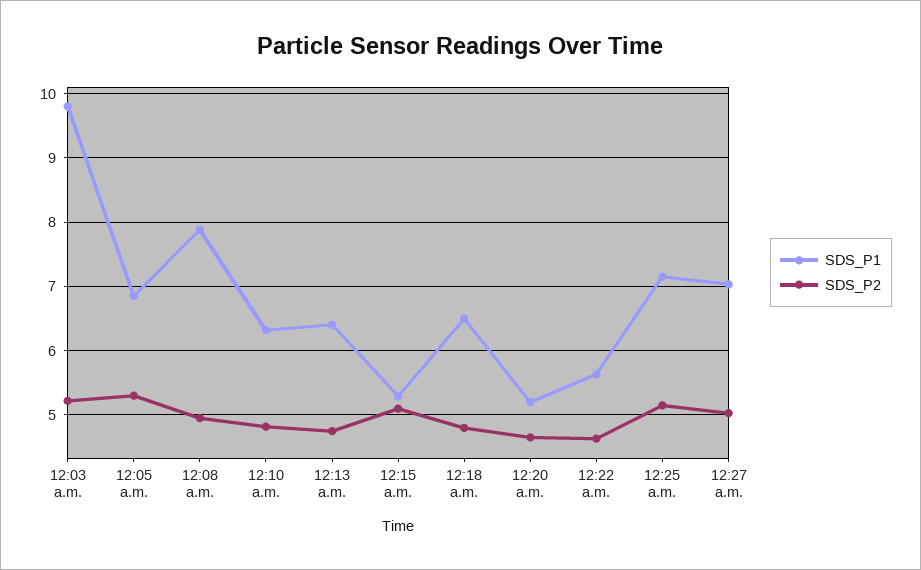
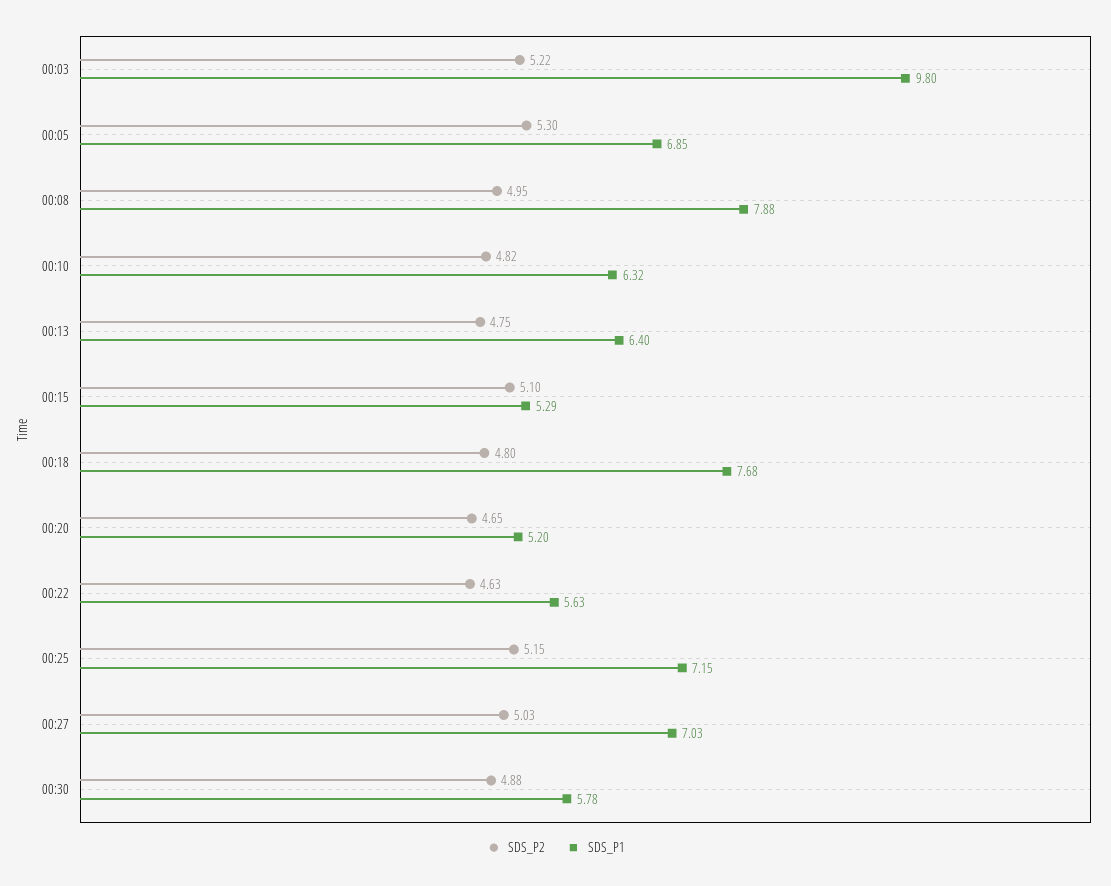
SDS_P1, 12:18 a.m.: 6.5 -> 7.68
SDS_P2, 00:30: none -> 4.88
SDS_P1, 00:30: none -> 5.78

